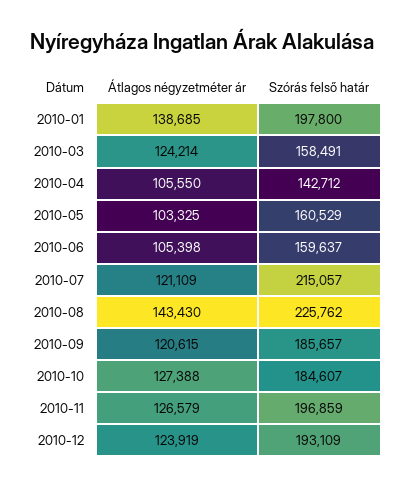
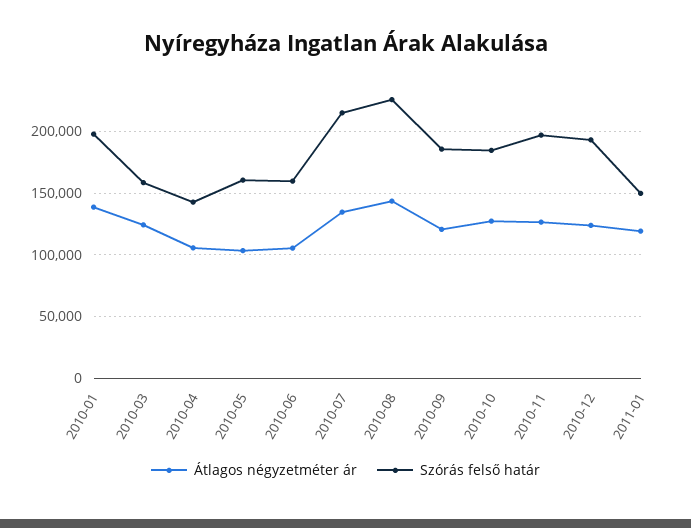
Átlagos négyzetméter ár, 2010-07: 121109 -> 135000
Átlagos négyzetméter ár, 2011-01: none -> 120000
Szórás felső határ, 2011-01: none -> 150000

